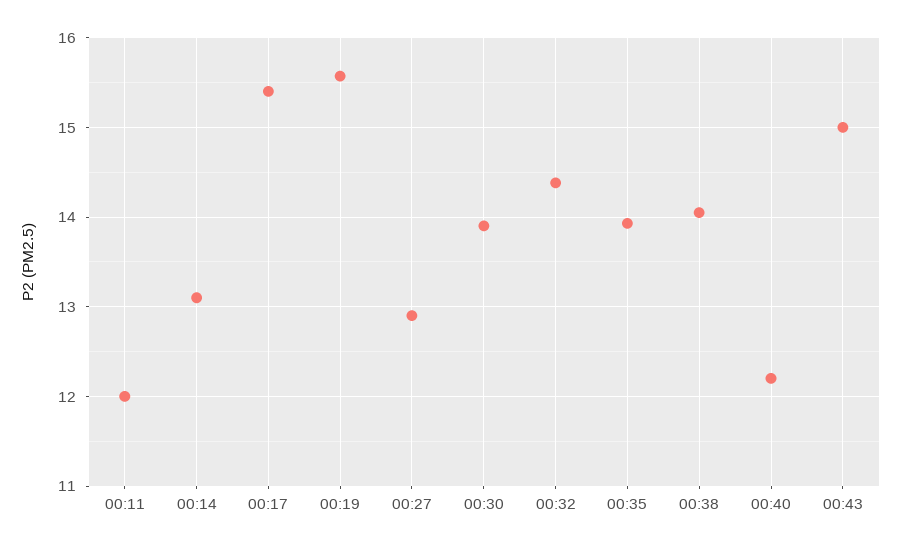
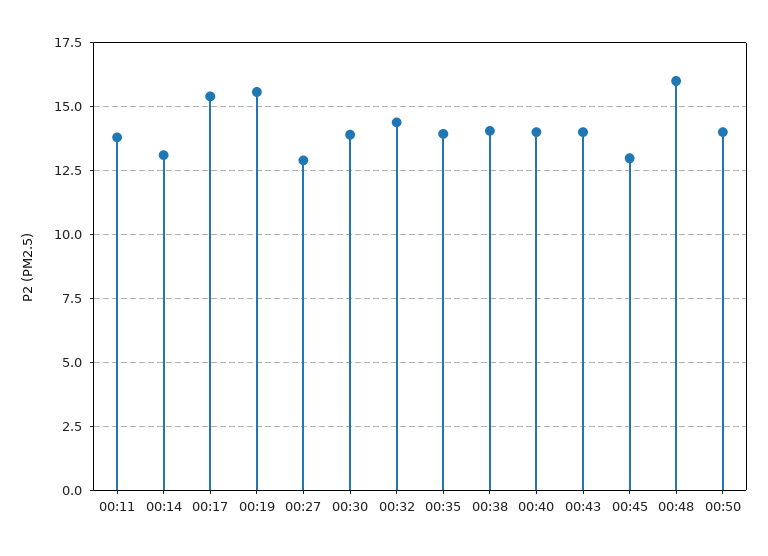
00:11: 12 -> 13.75
00:40: 12.2 -> 14
00:43: 15 -> 14
00:45: none -> 13
00:48: none -> 16
00:50: none -> 14

